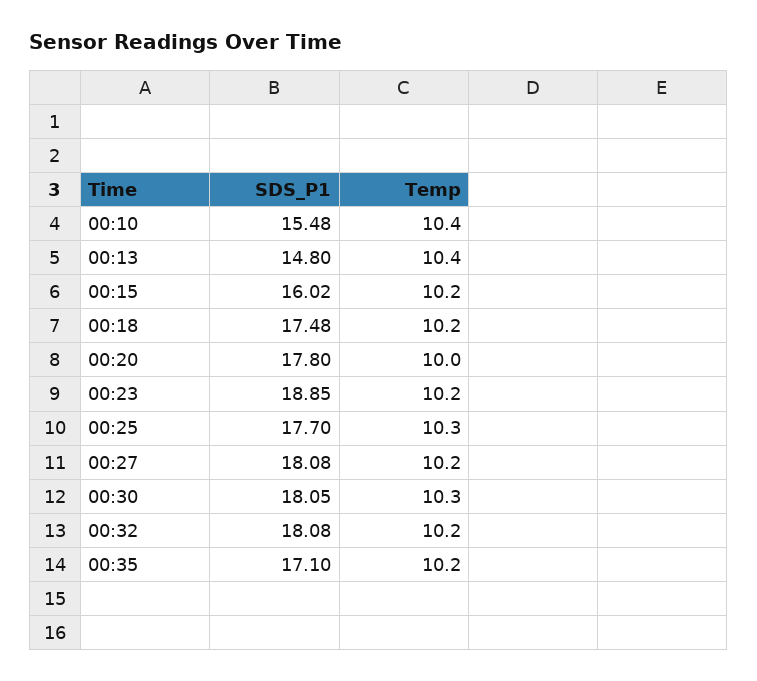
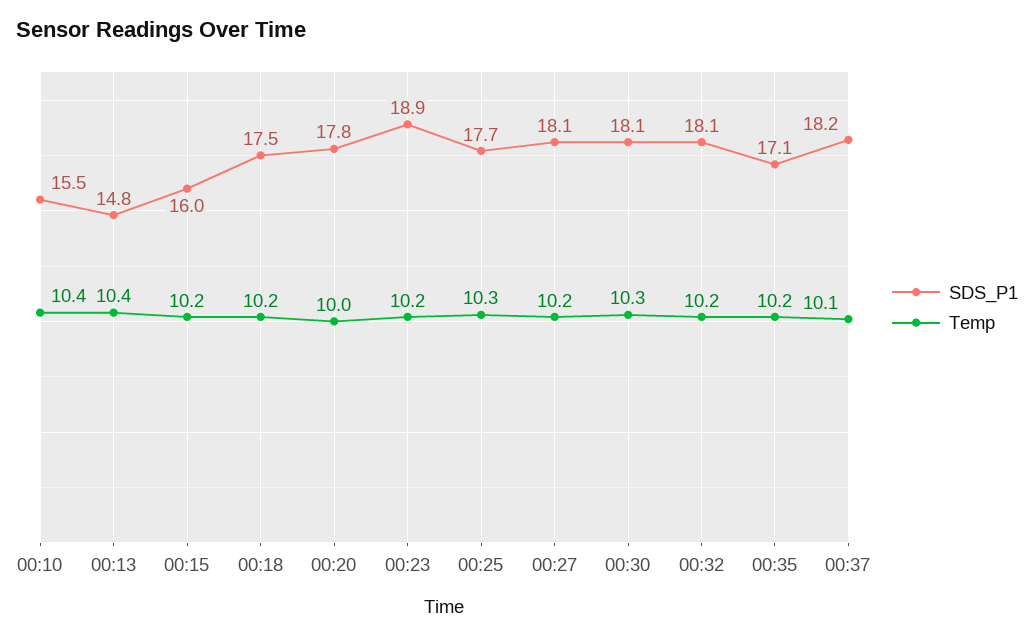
SDS_P1, 00:37: none -> 18.2
Temp, 00:37: none -> 10.1

